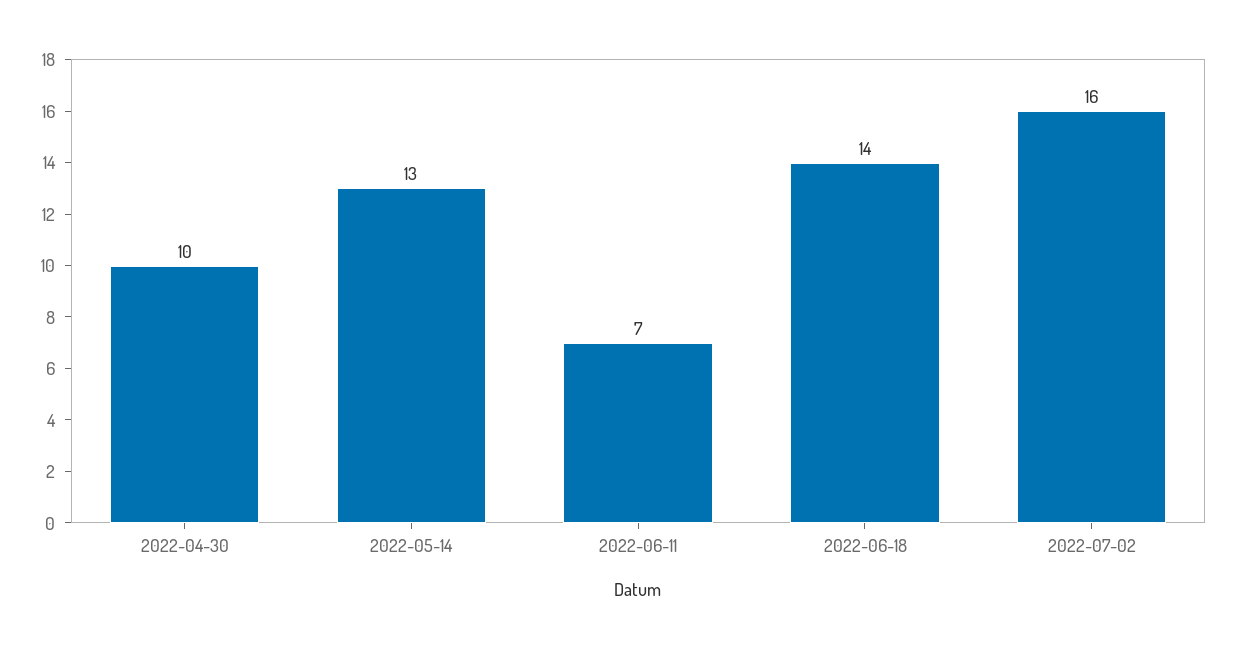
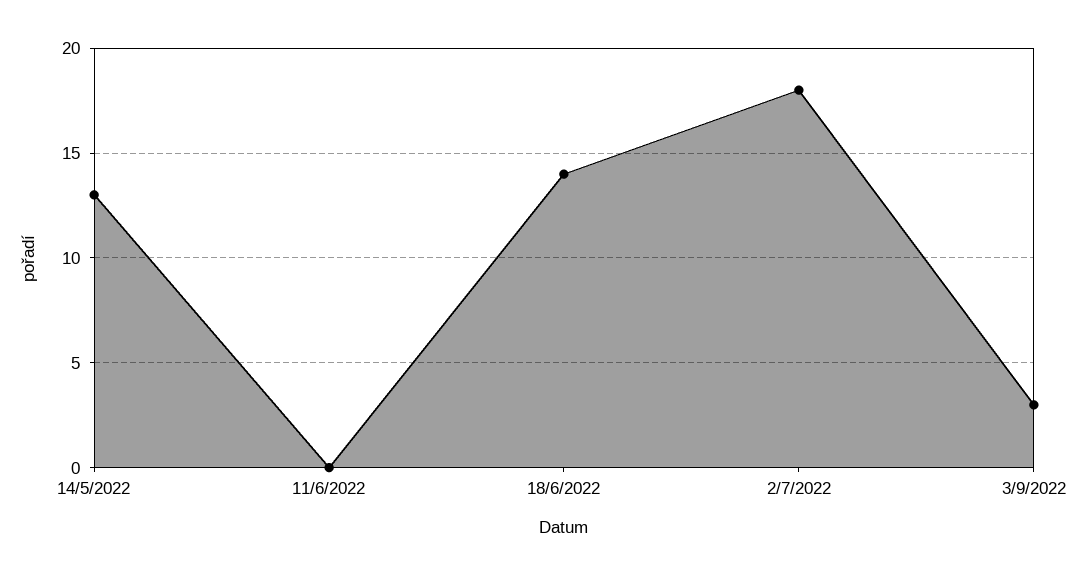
2022-04-30: 10 -> none
2022-06-11: 7 -> 0
2022-07-02: 16 -> 18
3/9/2022: none -> 3

